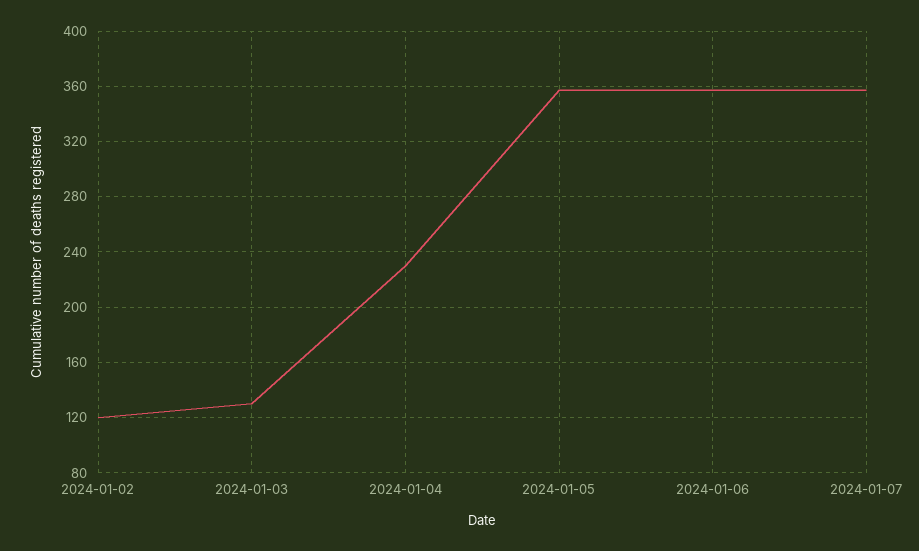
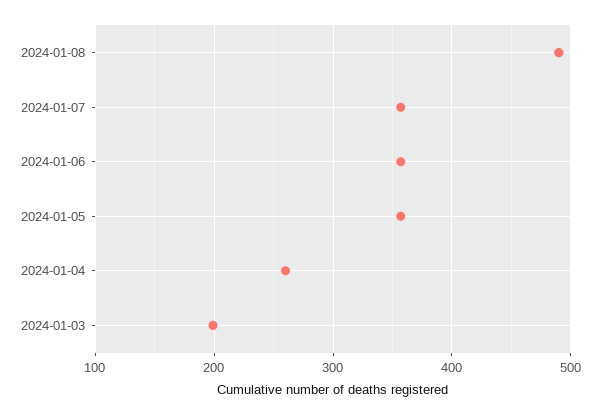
2024-01-02: 120 -> none
2024-01-03: 130 -> 200
2024-01-04: 230 -> 260
2024-01-08: none -> 490

